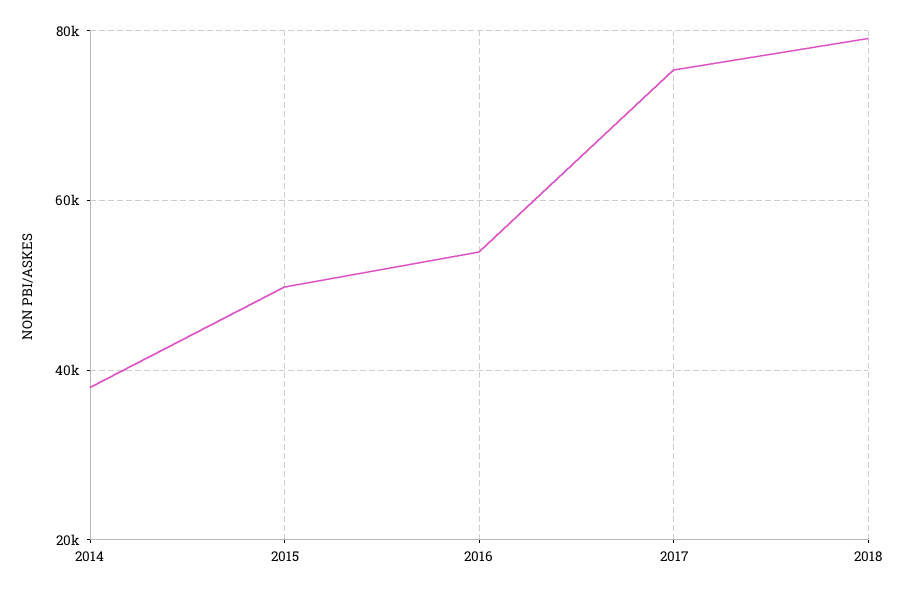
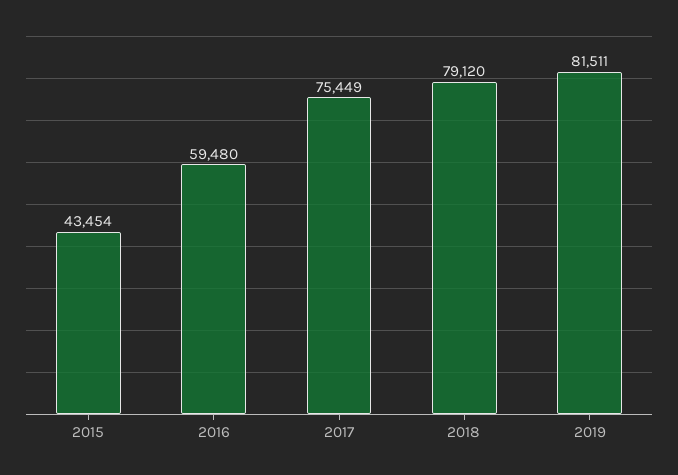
2014: 38000 -> none
2015: 50000 -> 43454
2016: 54000 -> 59480
2019: none -> 81511

